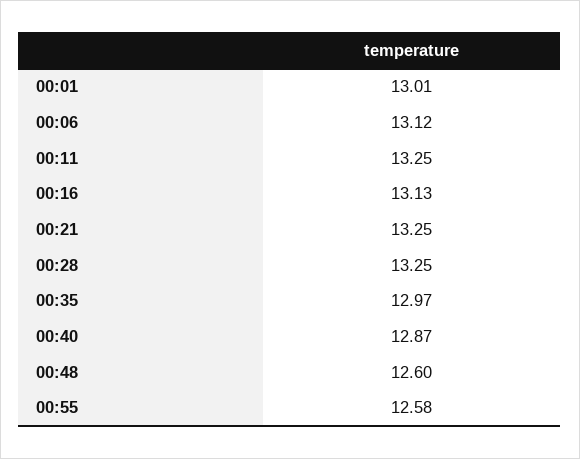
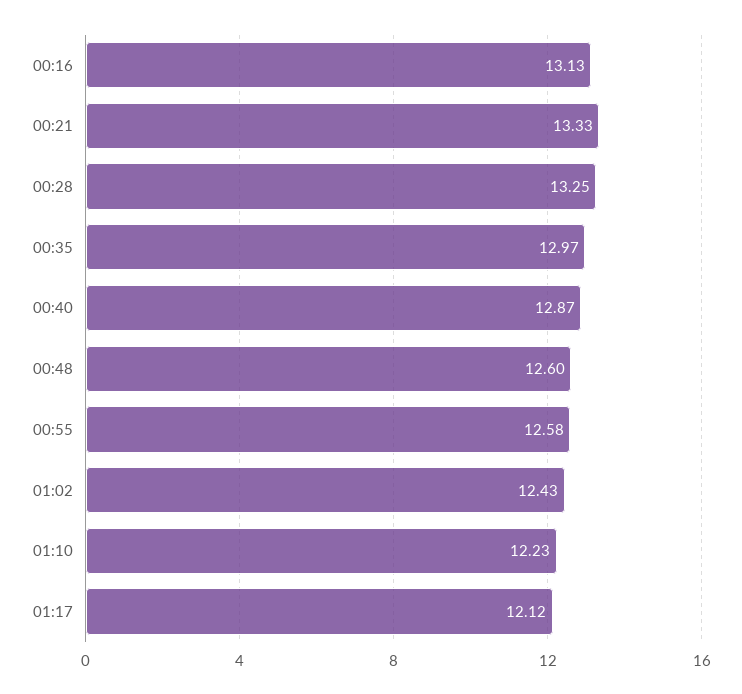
00:01: 13.01 -> none
00:06: 13.12 -> none
00:11: 13.25 -> none
00:21: 13.25 -> 13.33
01:02: none -> 12.43
01:10: none -> 12.23
01:17: none -> 12.12

